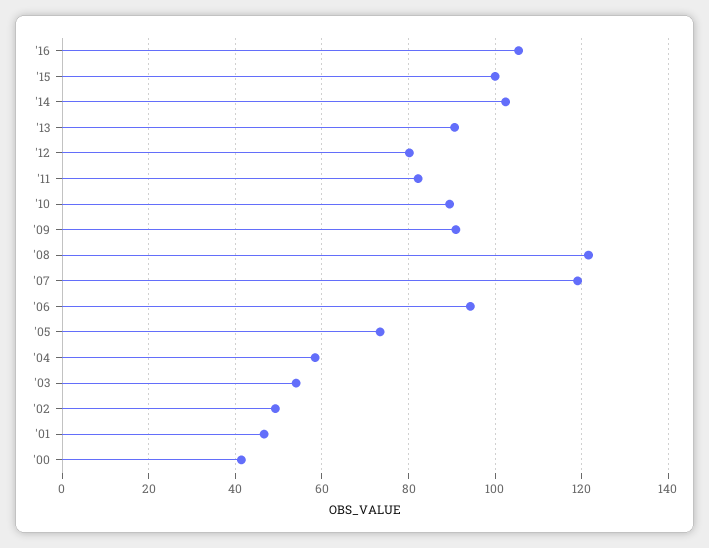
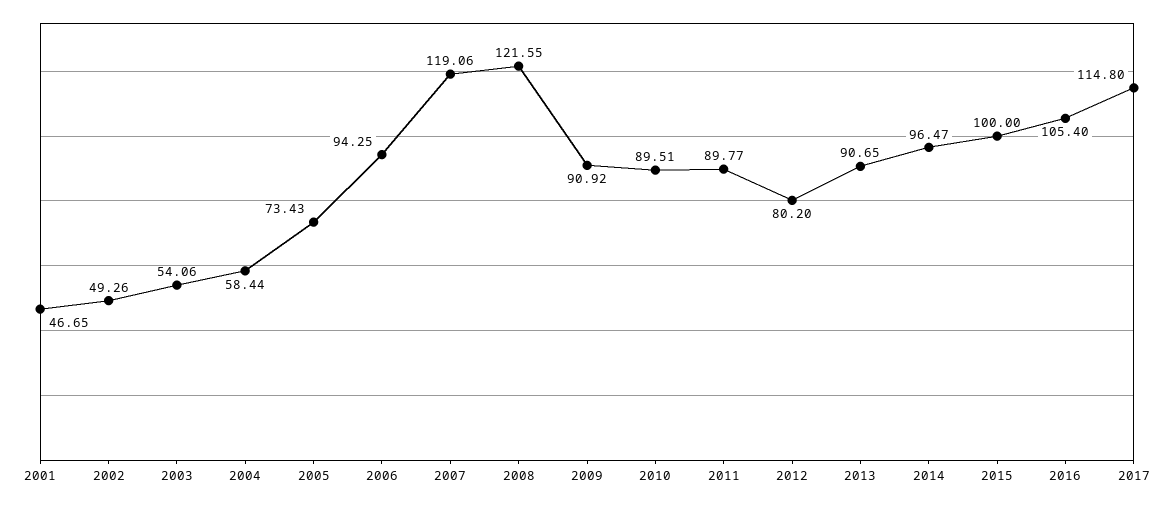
'14: 102 -> 96.47
'11: 82 -> 89.77
'00: 42 -> none
2017: none -> 114.8

